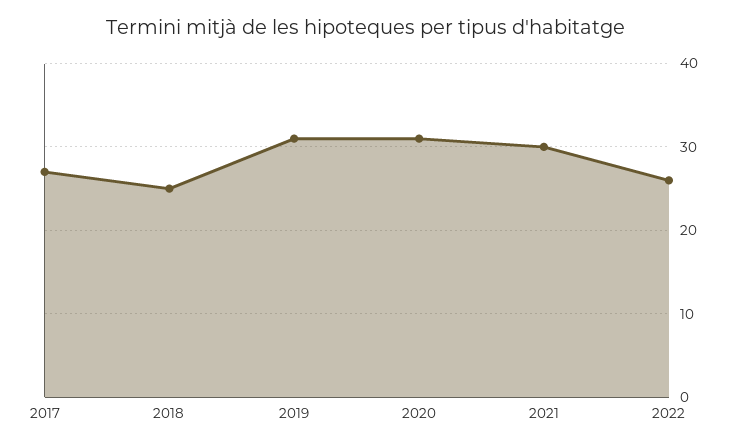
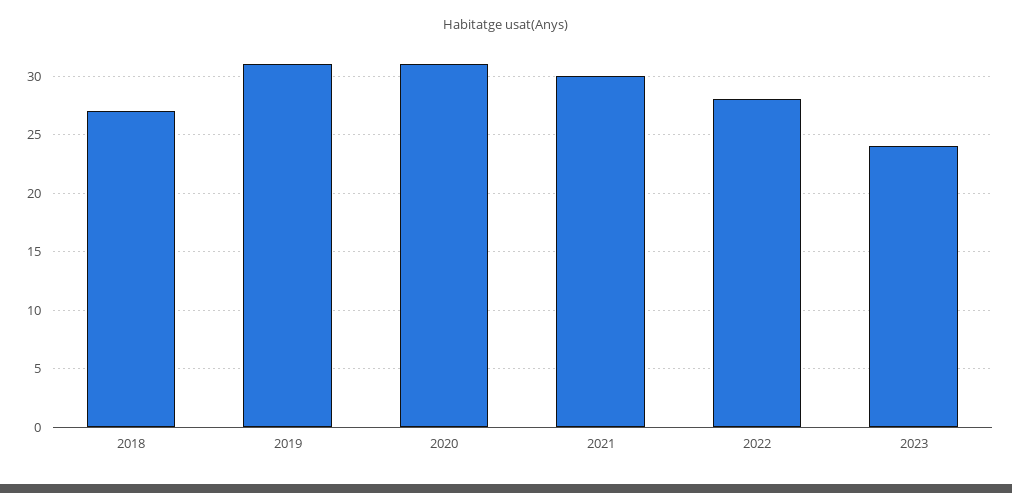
2017: 27 -> none
2018: 25 -> 27
2022: 26 -> 28
2023: none -> 24

